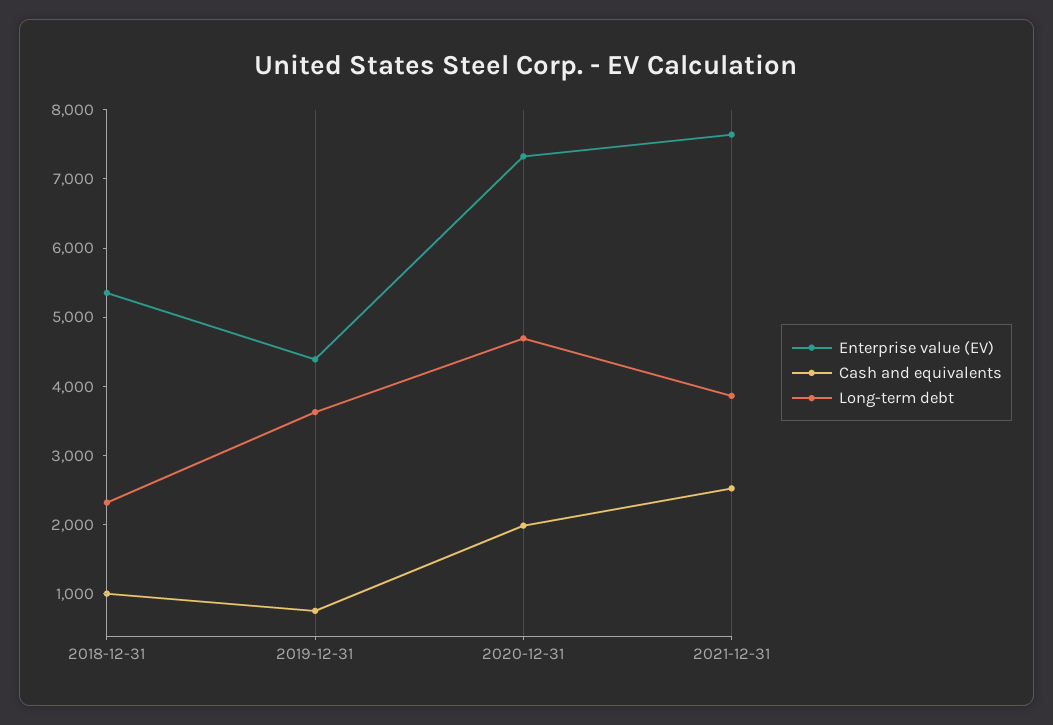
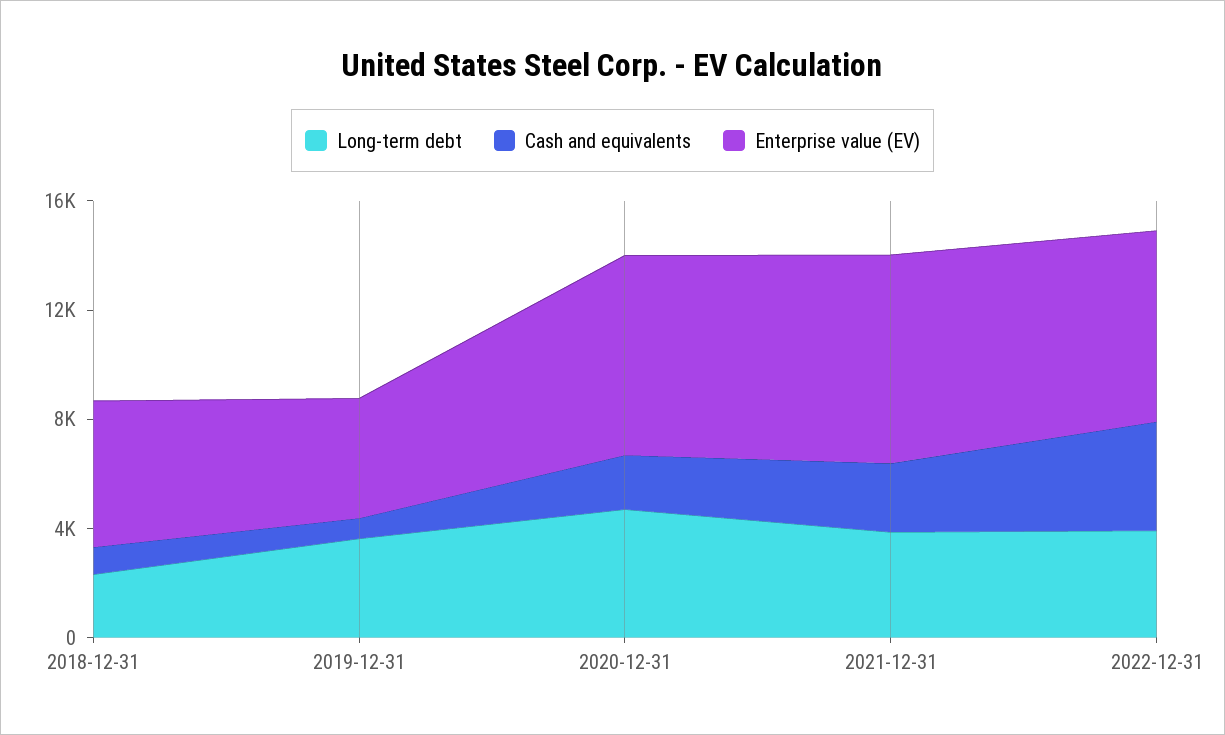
Long-term debt, 2022-12-31: none -> 4000
Cash and equivalents, 2022-12-31: none -> 4000
Enterprise value (EV), 2022-12-31: none -> 7000

